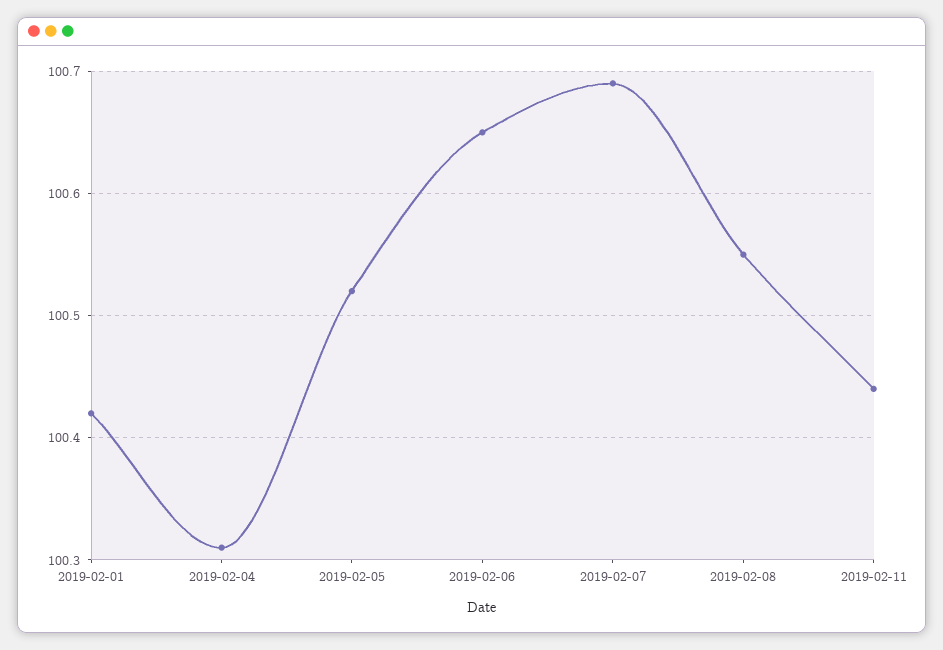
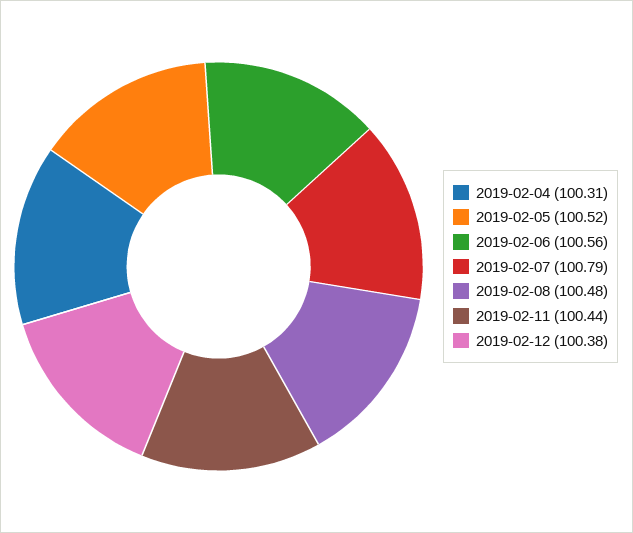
2019-02-01: 100.42 -> none
2019-02-06: 100.65 -> 100.56
2019-02-07: 100.69 -> 100.79
2019-02-08: 100.55 -> 100.48
2019-02-12: none -> 100.38

